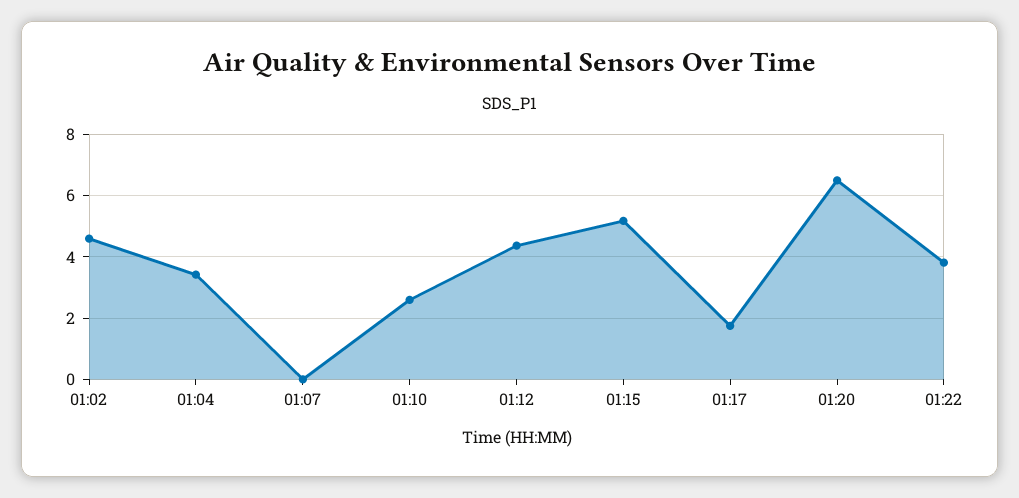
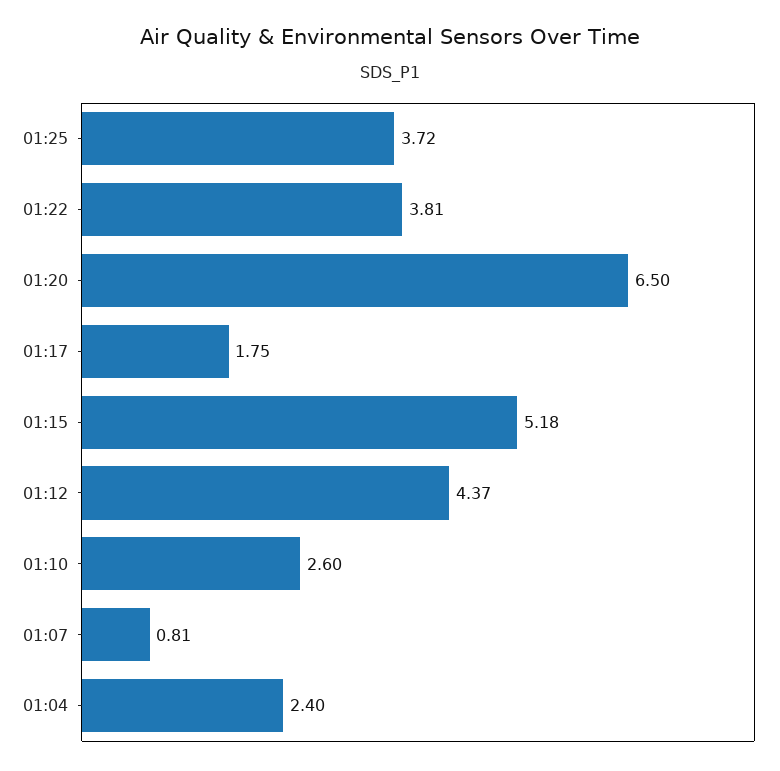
01:02: 4.6 -> none
01:04: 3.4 -> 2.4
01:07: 0 -> 0.81
01:25: none -> 3.72

